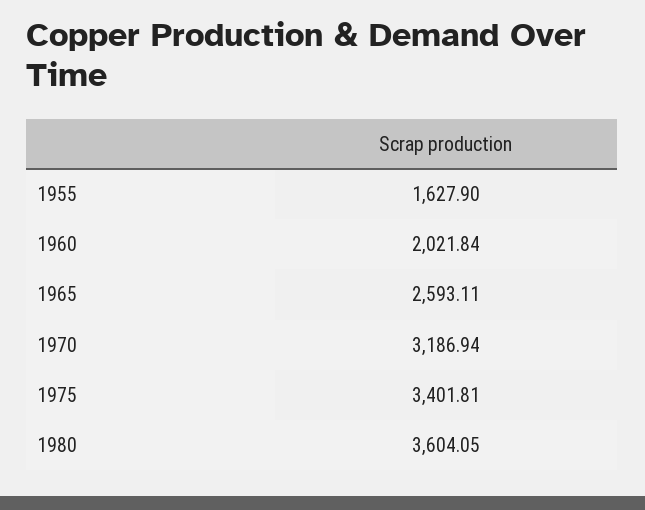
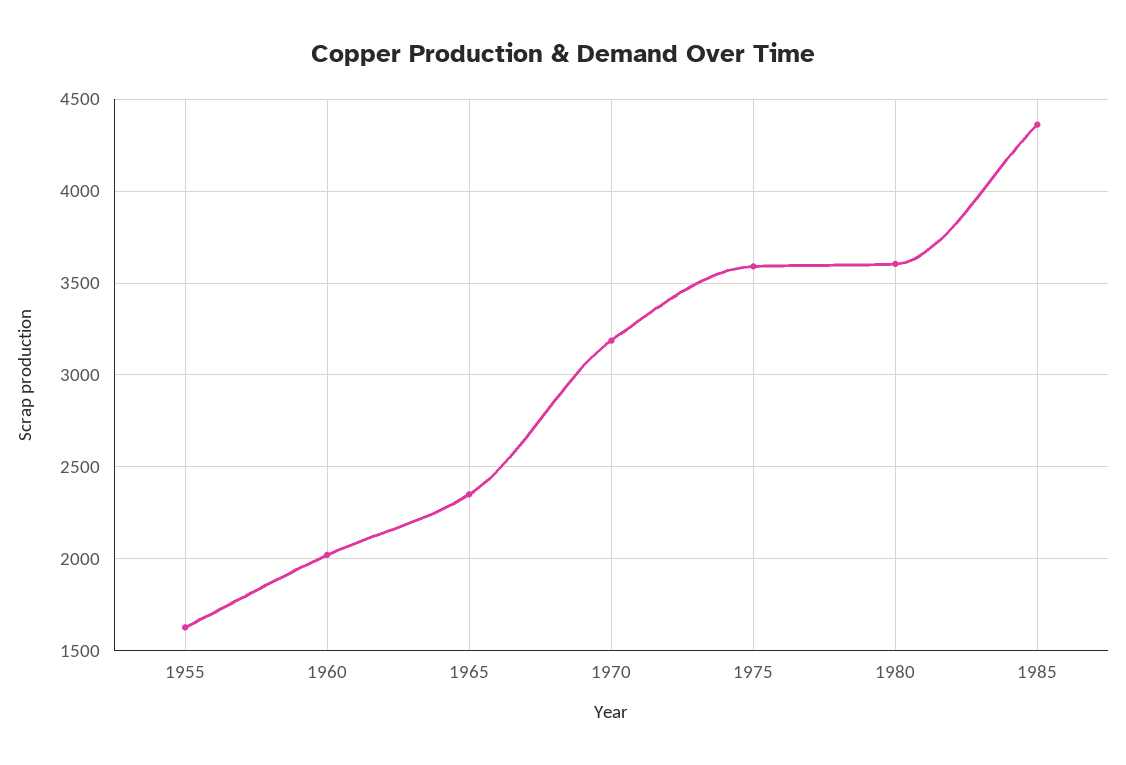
1965: 2593.11 -> 2350
1975: 3401.81 -> 3600
1985: none -> 4350

